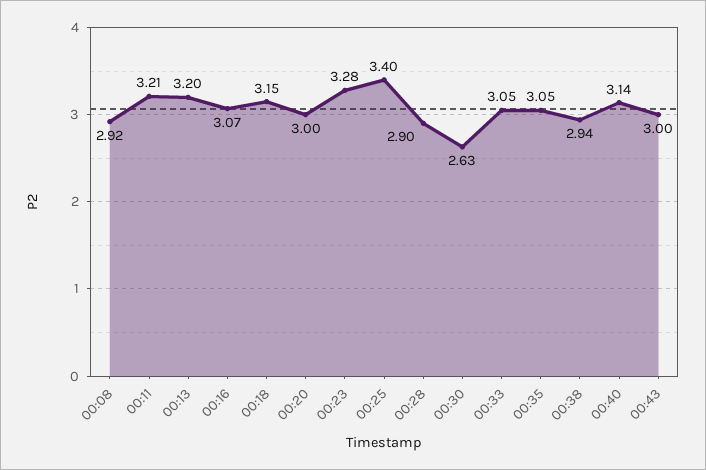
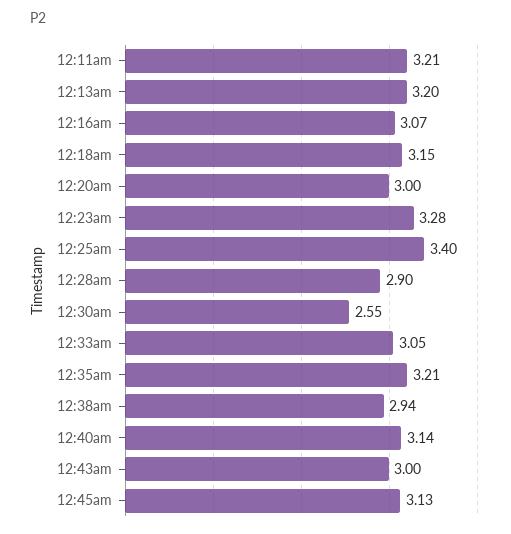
00:08: 2.92 -> none
00:30: 2.63 -> 2.55
00:35: 3.05 -> 3.21
12:45am: none -> 3.13

